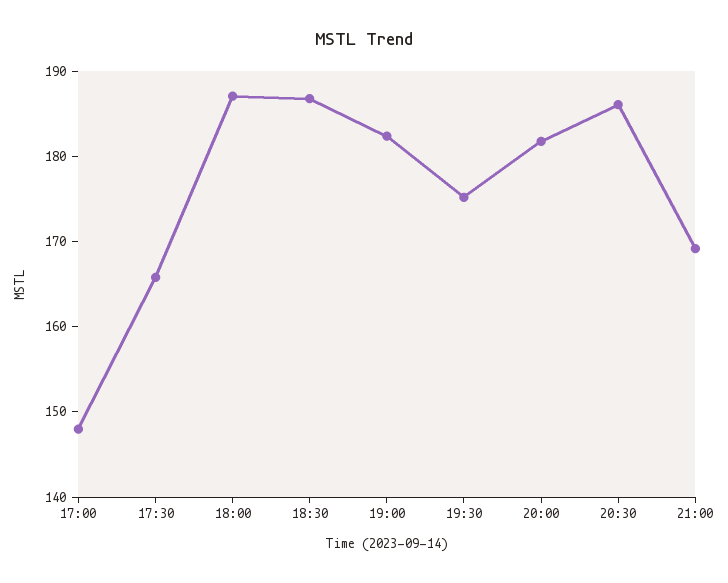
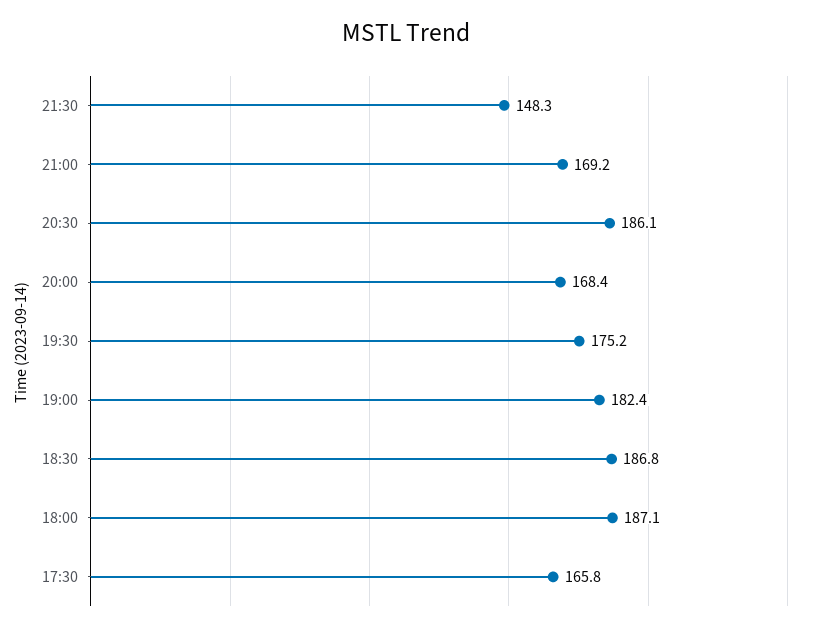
17:00: 148 -> none
20:00: 182 -> 168.4
21:30: none -> 148.3

